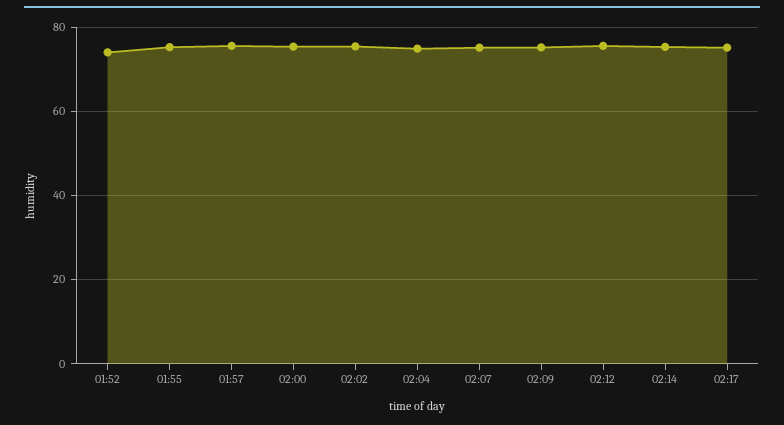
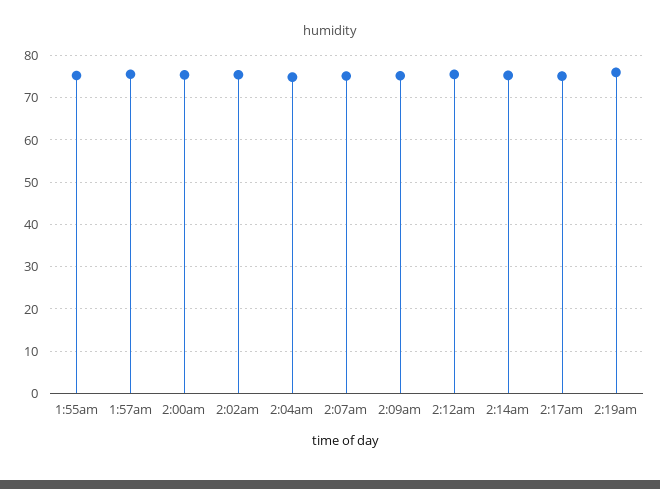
01:52: 74 -> none
2:19am: none -> 76

